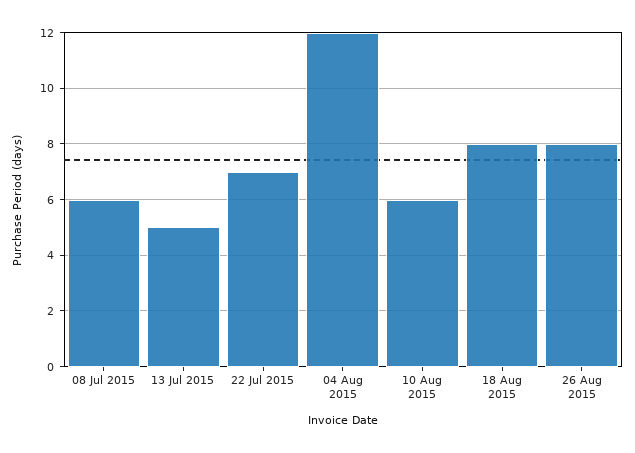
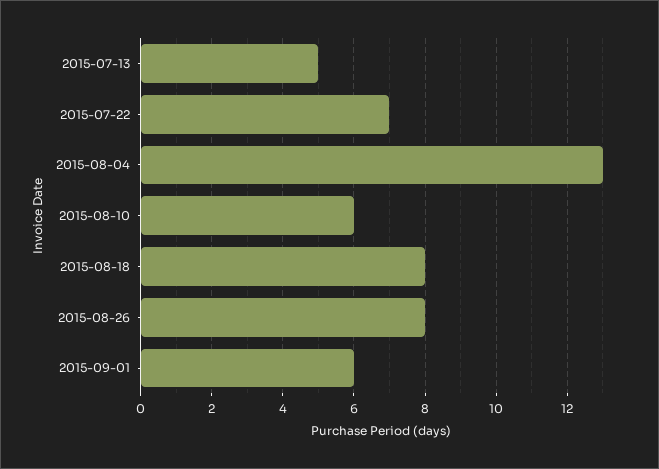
08 Jul 2015: 6 -> none
04 Aug 2015: 12 -> 13
2015-09-01: none -> 6

